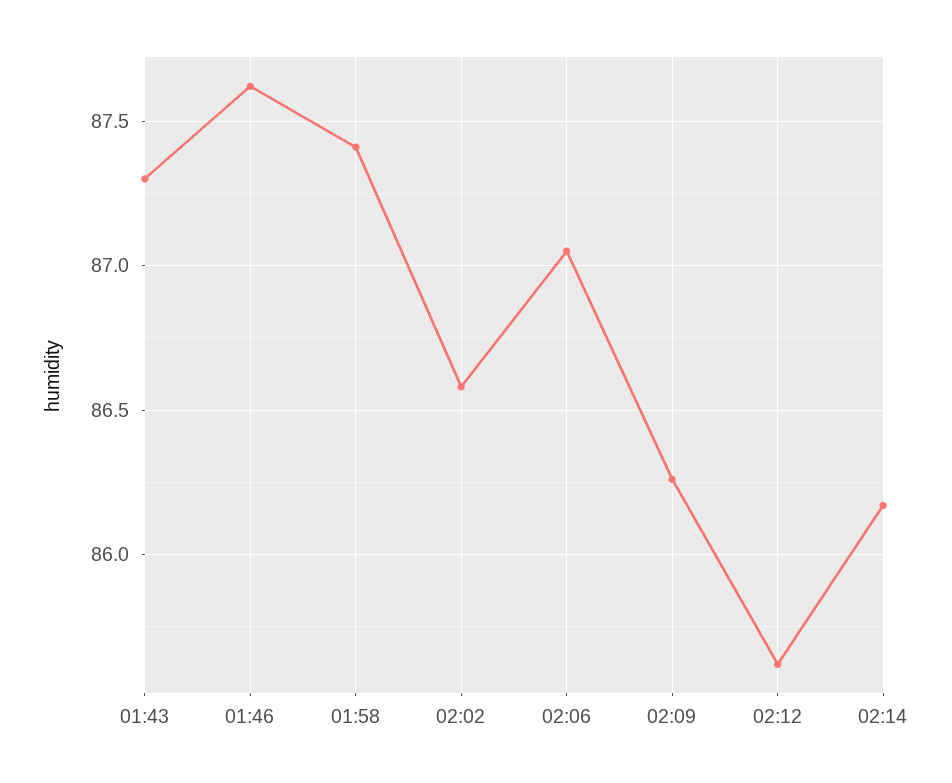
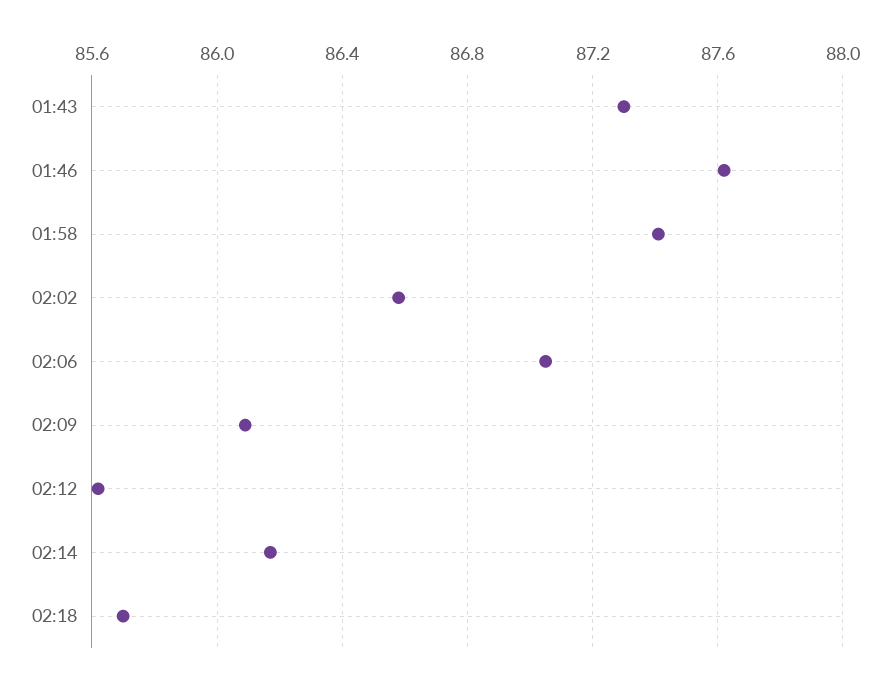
02:09: 86.25 -> 86.1
02:18: none -> 85.7

